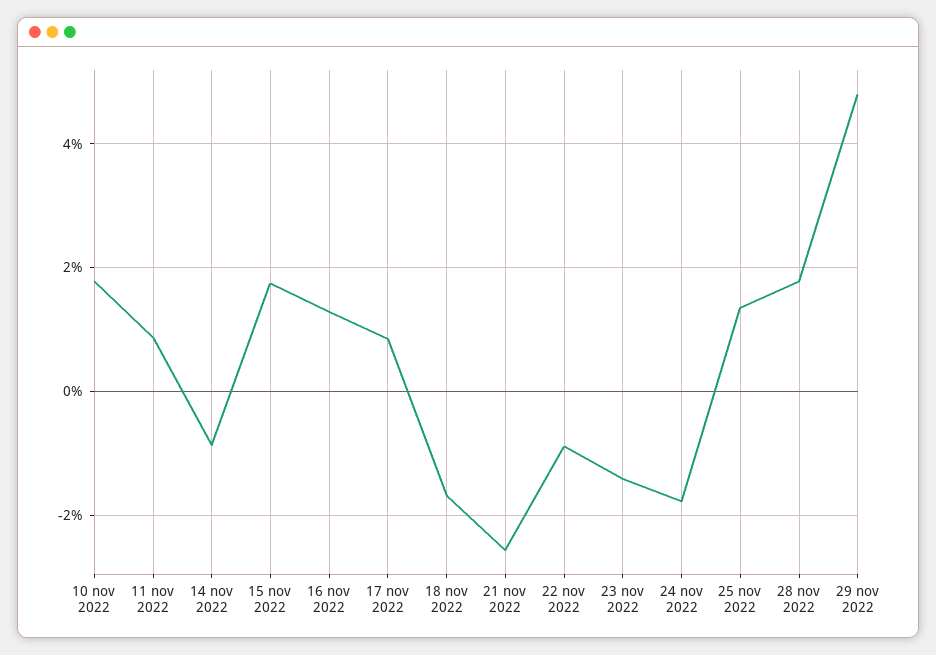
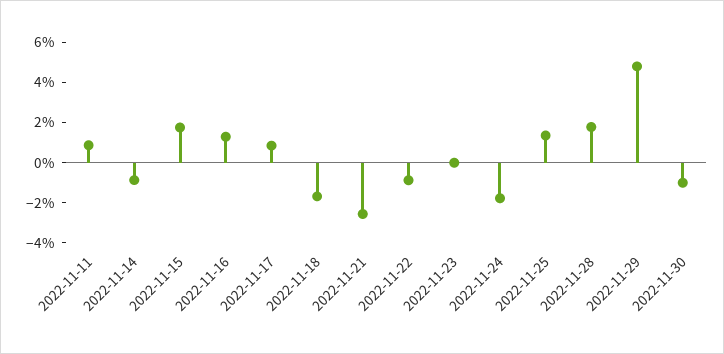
10 nov 2022: 1.8 -> none
23 nov 2022: -1.4 -> 0
2022-11-30: none -> -1

